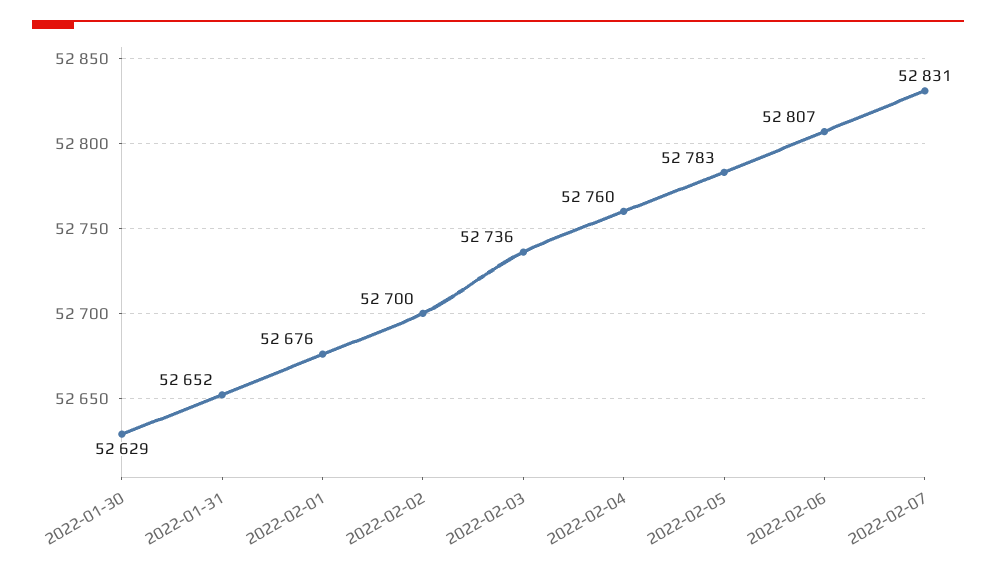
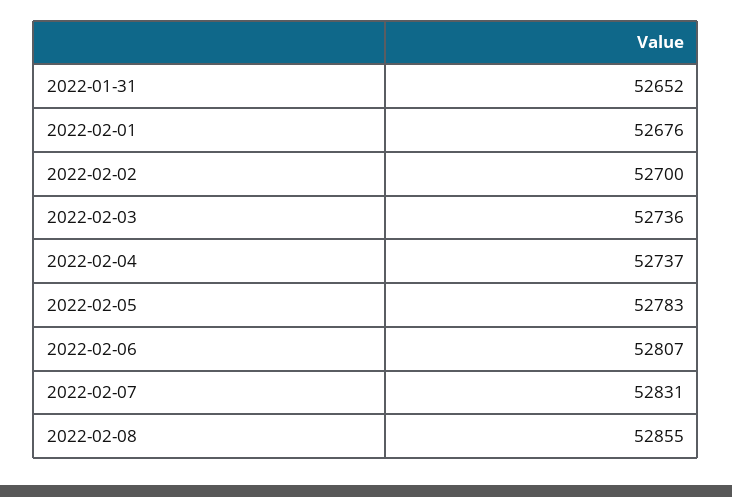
2022-01-30: 52629 -> none
2022-02-04: 52760 -> 52737
2022-02-08: none -> 52855

